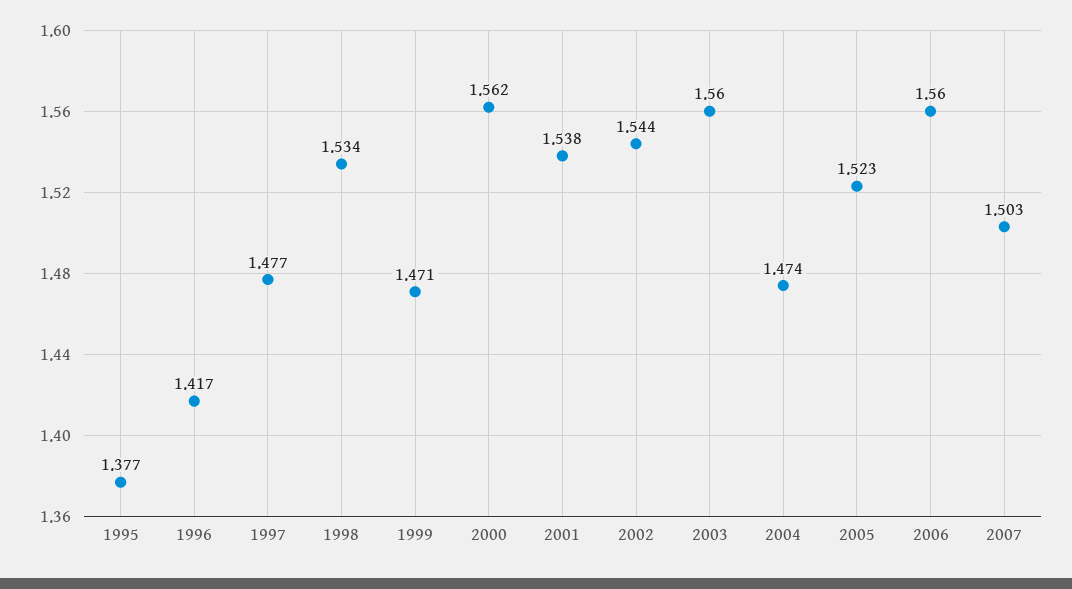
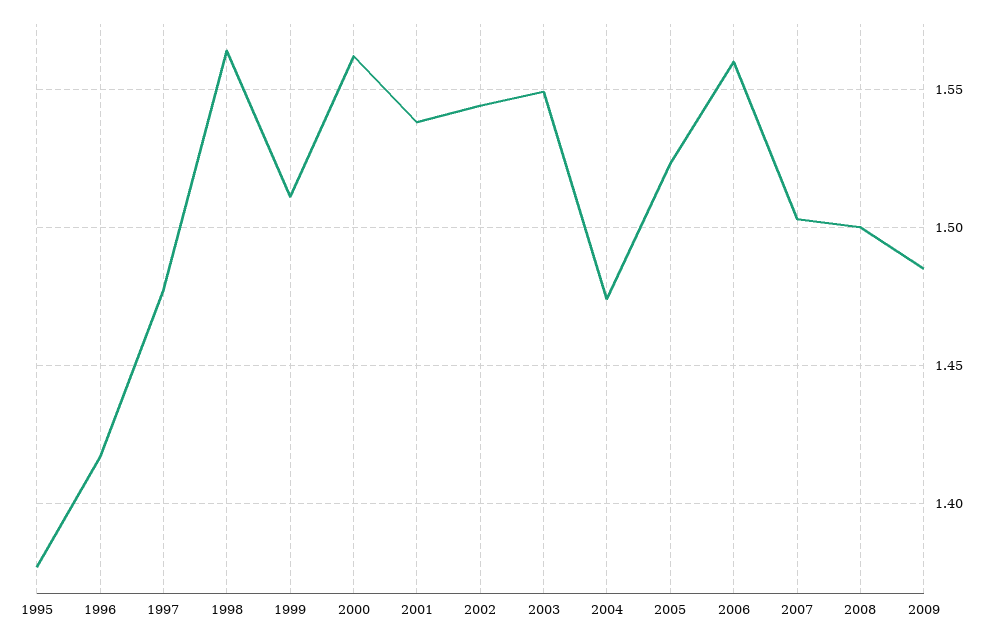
1998: 1.534 -> 1.565
1999: 1.471 -> 1.51
2003: 1.56 -> 1.55
2008: none -> 1.5
2009: none -> 1.485

